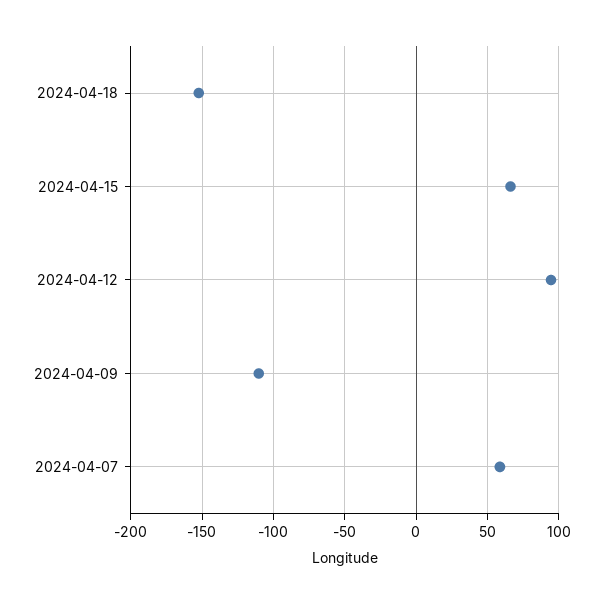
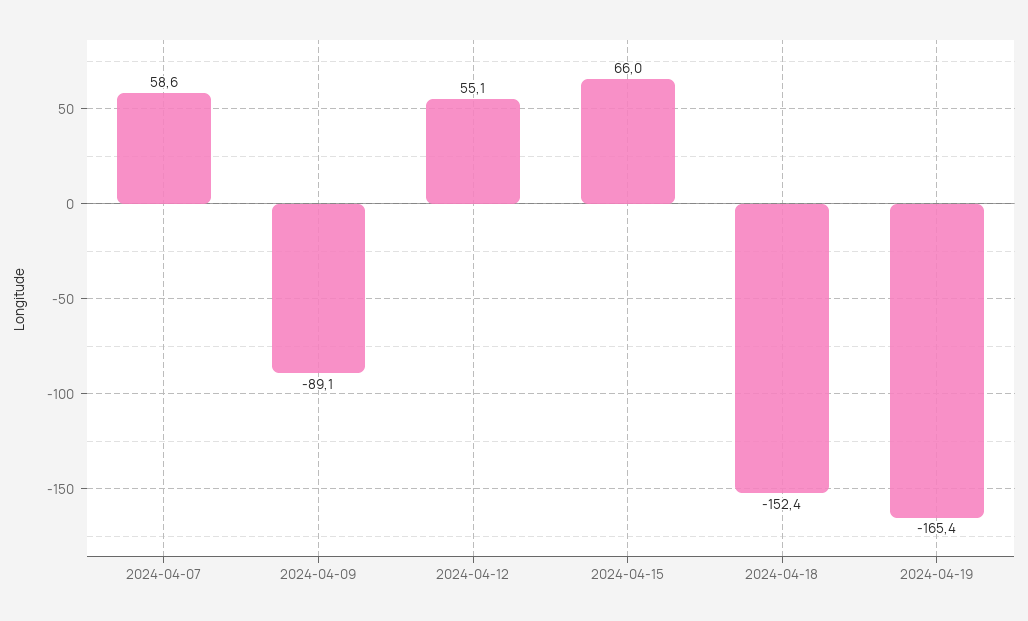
2024-04-12: 95 -> 55.1
2024-04-09: -110 -> -89.1
2024-04-19: none -> -165.4

